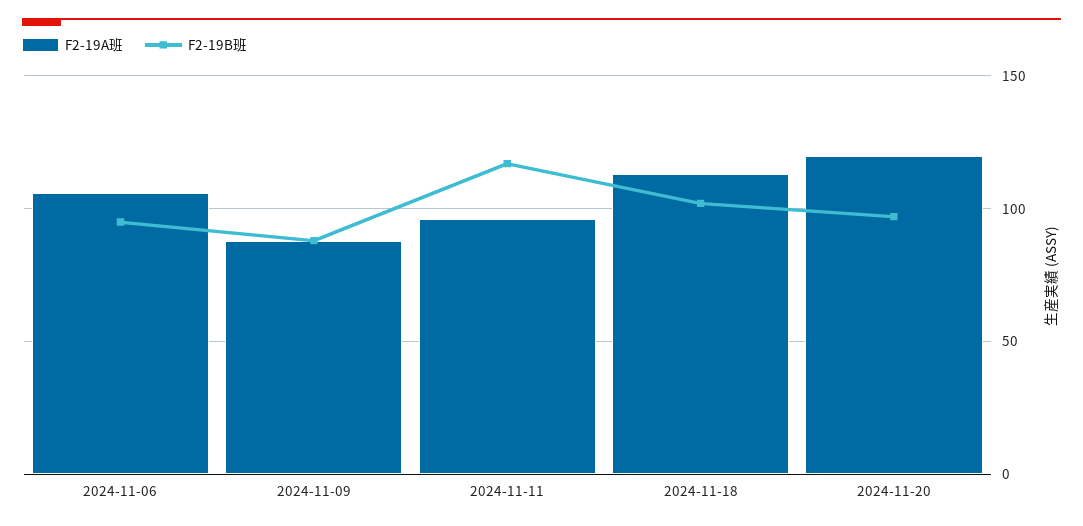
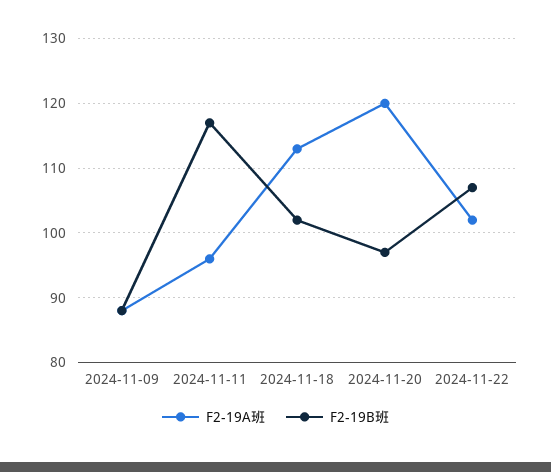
F2-19A班, 2024-11-06: 105 -> none
F2-19B班, 2024-11-06: 95 -> none
F2-19A班, 2024-11-22: none -> 102
F2-19B班, 2024-11-22: none -> 107

